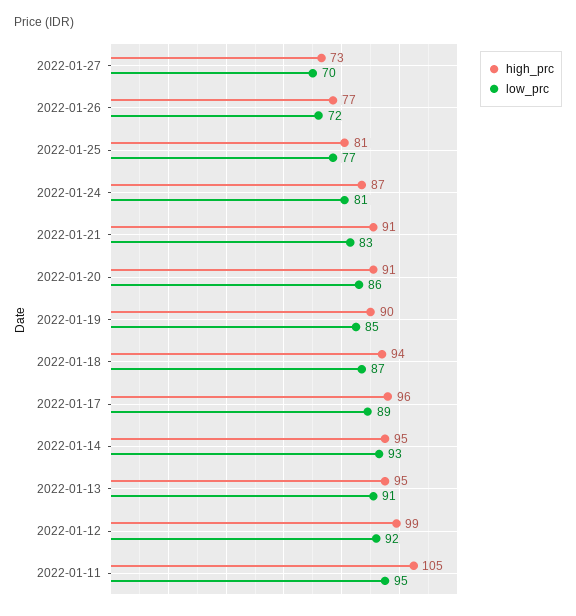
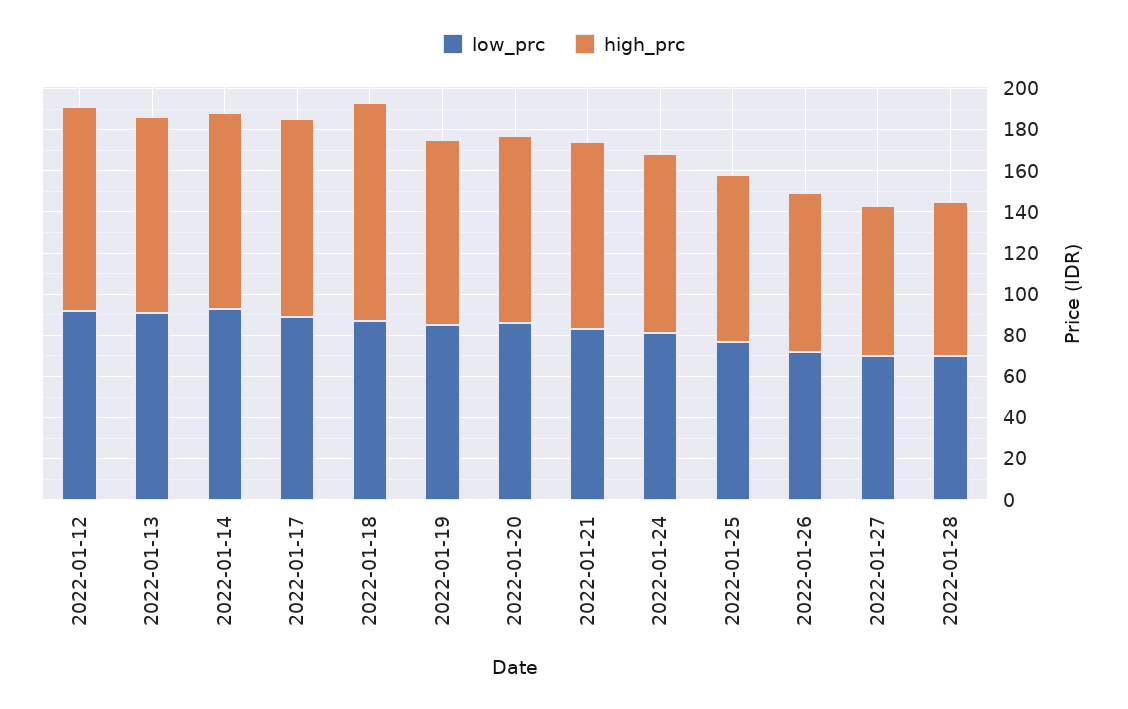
high_prc, 2022-01-18: 94 -> 105
high_prc, 2022-01-11: 105 -> none
low_prc, 2022-01-11: 95 -> none
low_prc, 2022-01-28: none -> 70
high_prc, 2022-01-28: none -> 75

